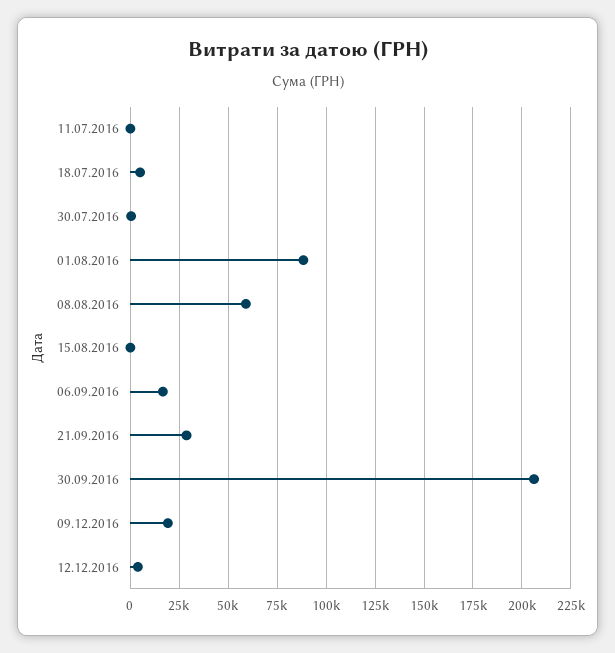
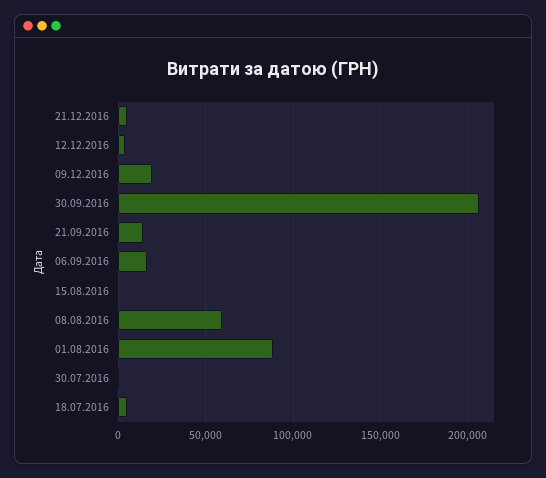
11.07.2016: 0 -> none
21.09.2016: 30000 -> 15000
21.12.2016: none -> 5000

